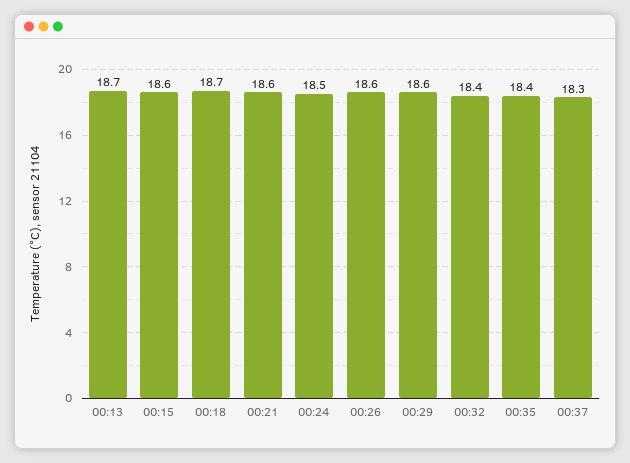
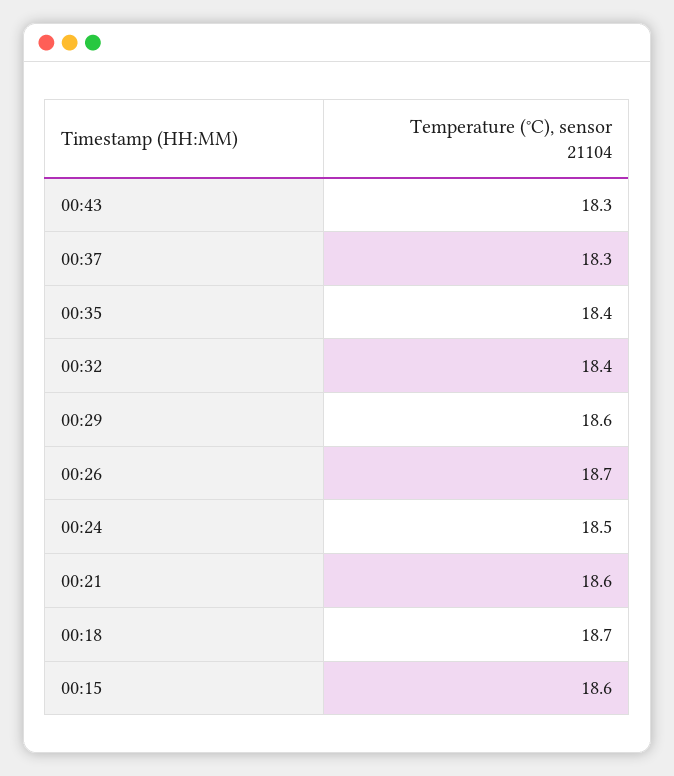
00:13: 18.7 -> none
00:26: 18.6 -> 18.7
00:43: none -> 18.3

